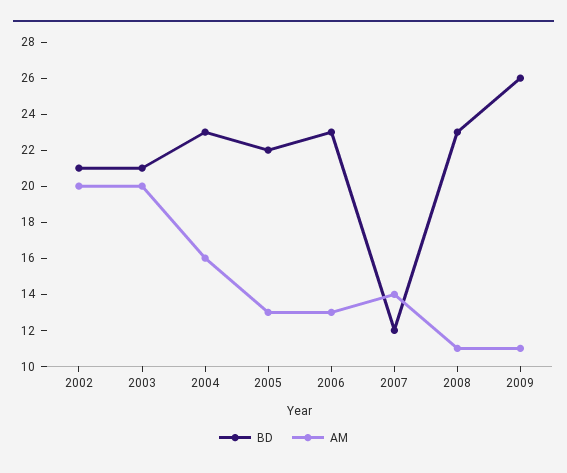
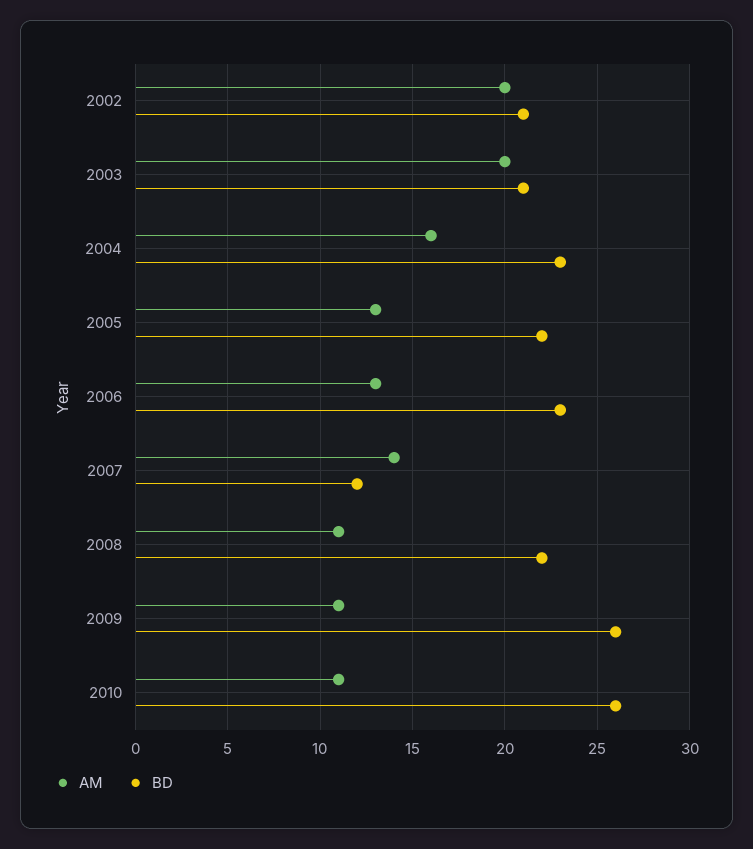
BD, 2008: 23 -> 22
AM, 2010: none -> 11
BD, 2010: none -> 26

